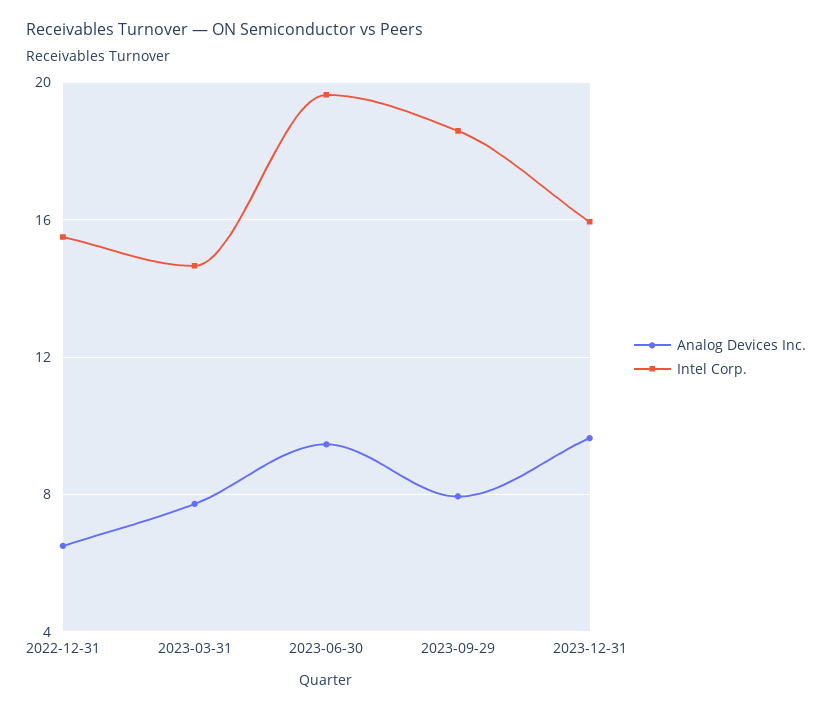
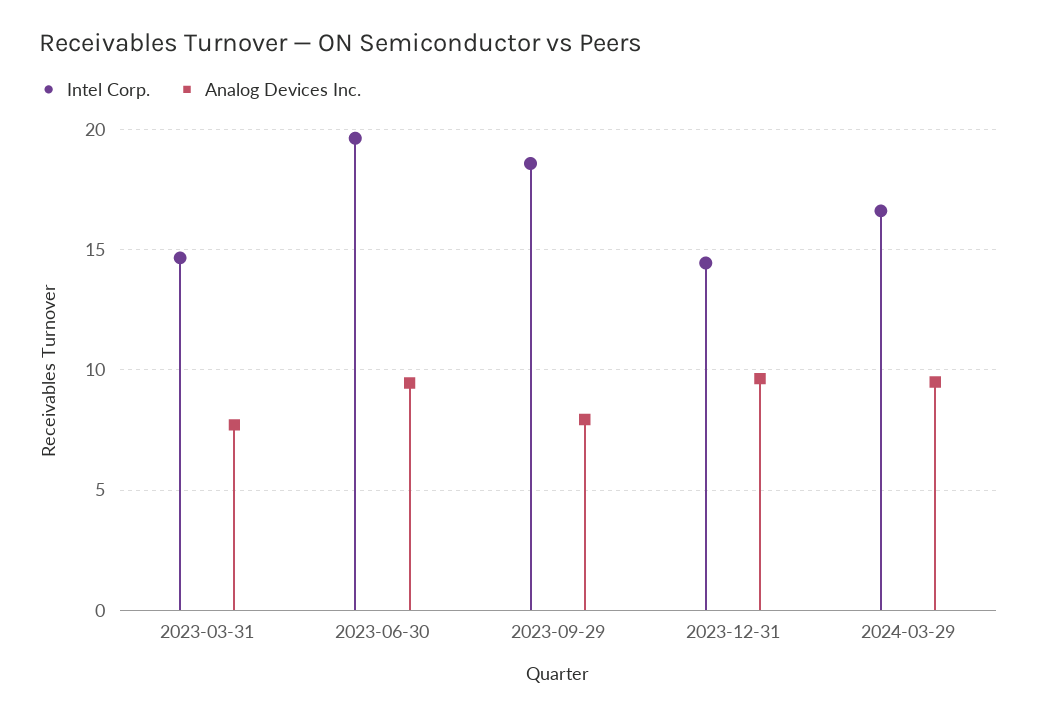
Analog Devices Inc., 2022-12-31: 6.5 -> none
Intel Corp., 2022-12-31: 15.5 -> none
Intel Corp., 2023-12-31: 16 -> 14.5
Intel Corp., 2024-03-29: none -> 16.5
Analog Devices Inc., 2024-03-29: none -> 9.5

